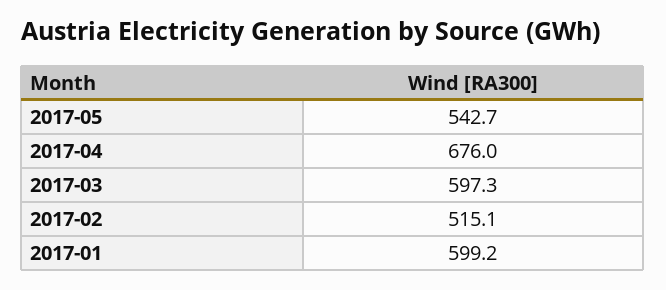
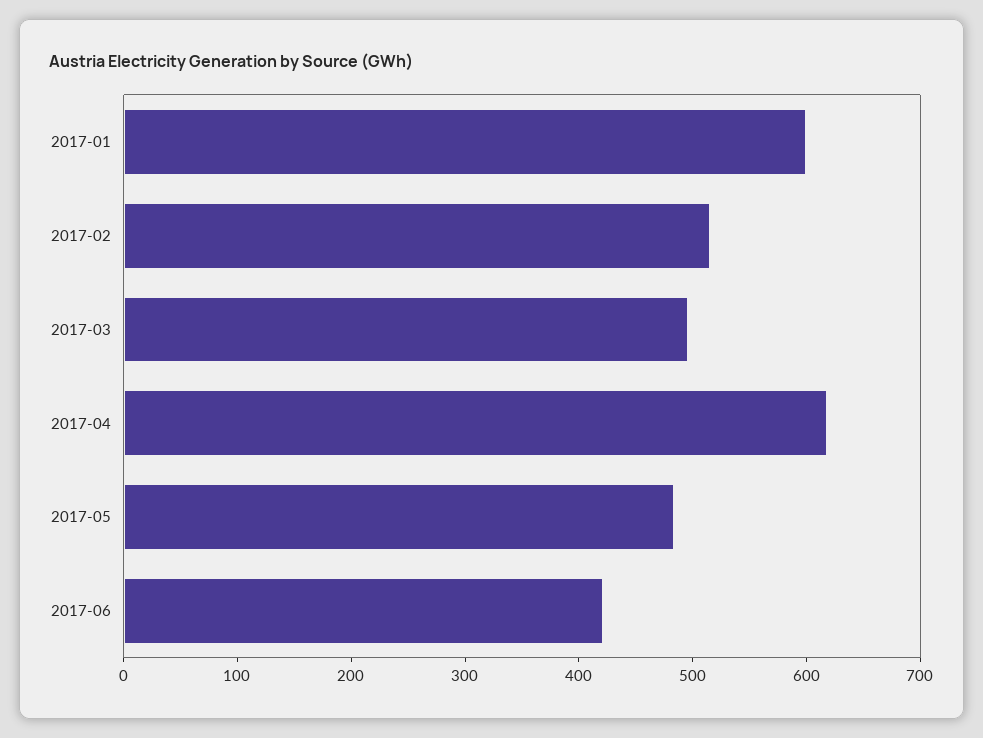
2017-05: 542.7 -> 480
2017-04: 676 -> 620
2017-03: 597.3 -> 500
2017-06: none -> 420

